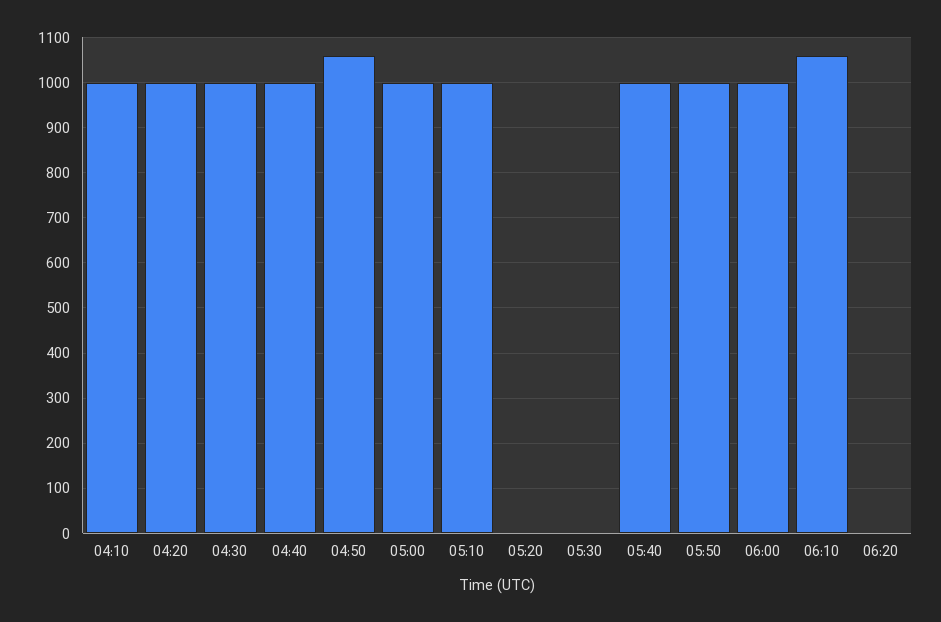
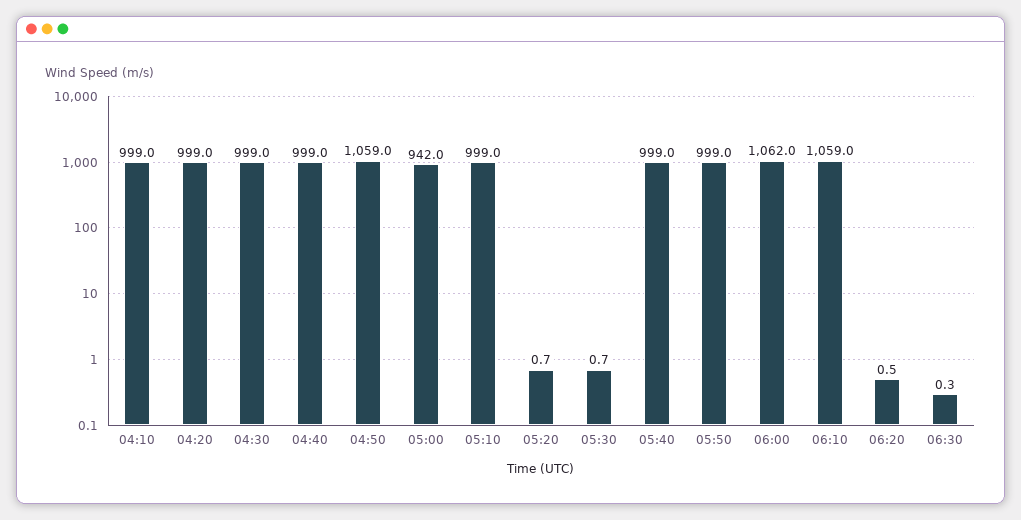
05:00: 1000 -> 942
06:00: 1000 -> 1062
06:30: none -> 0.3

